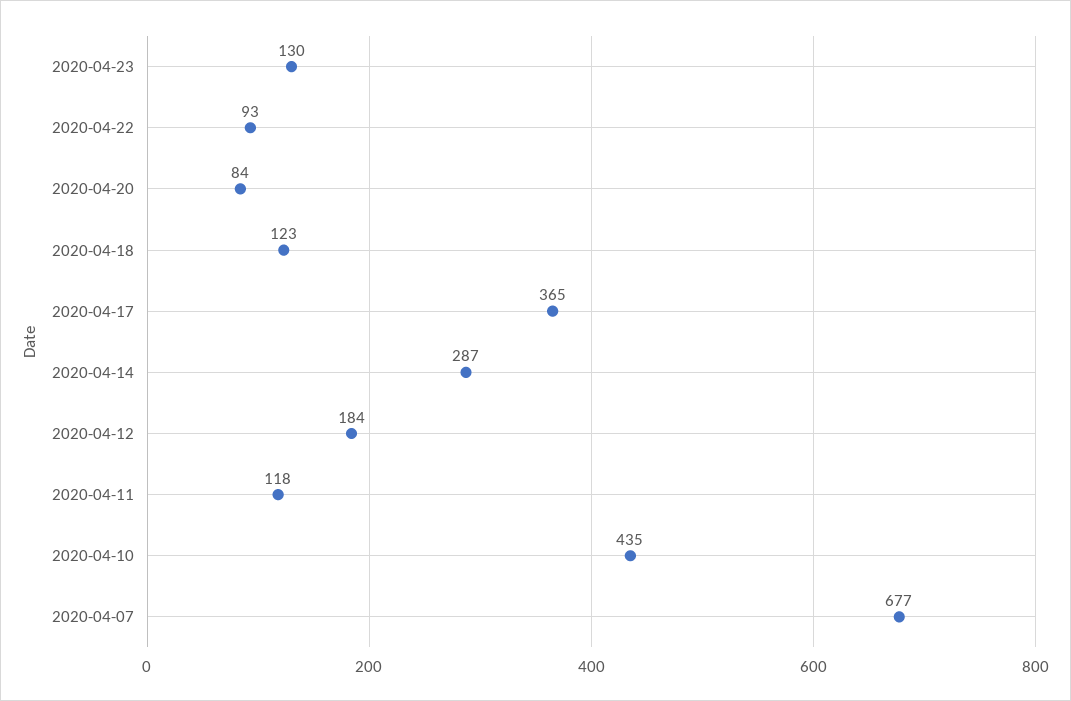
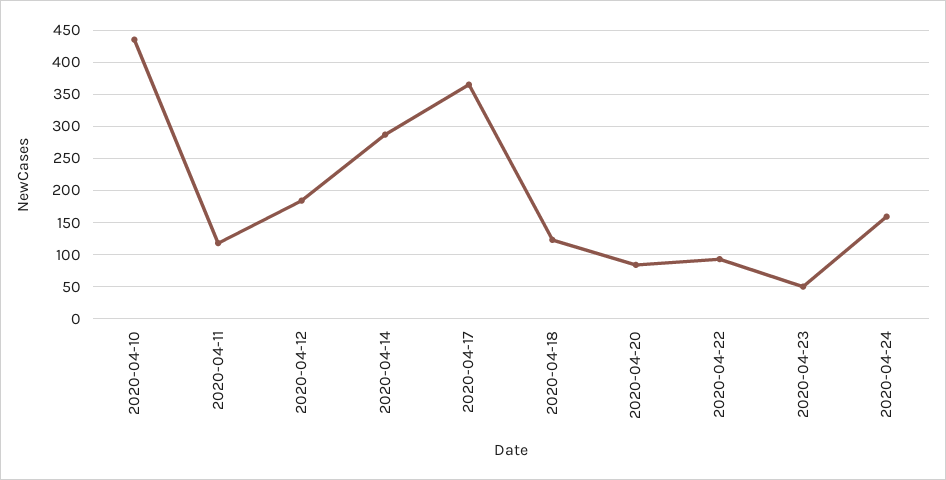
2020-04-23: 130 -> 50
2020-04-07: 677 -> none
2020-04-24: none -> 160

